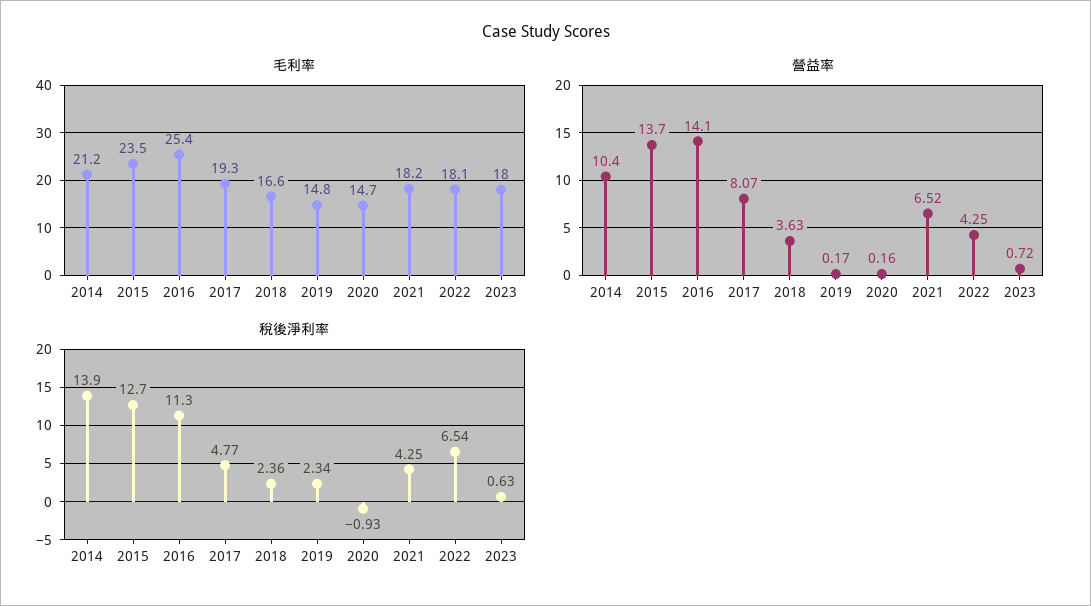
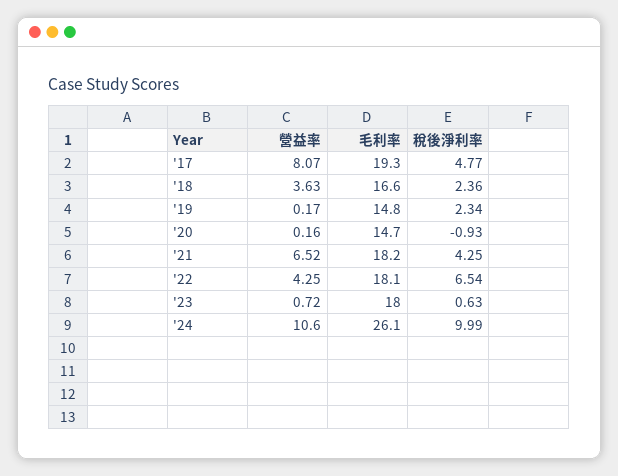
毛利率, 2014: 21.2 -> none
毛利率, 2015: 23.5 -> none
毛利率, 2016: 25.4 -> none
營益率, 2014: 10.4 -> none
營益率, 2015: 13.7 -> none
營益率, 2016: 14.1 -> none
稅後淨利率, 2014: 13.9 -> none
稅後淨利率, 2015: 12.7 -> none
稅後淨利率, 2016: 11.3 -> none
營益率, '24: none -> 10.6
毛利率, '24: none -> 26.1
稅後淨利率, '24: none -> 9.99

